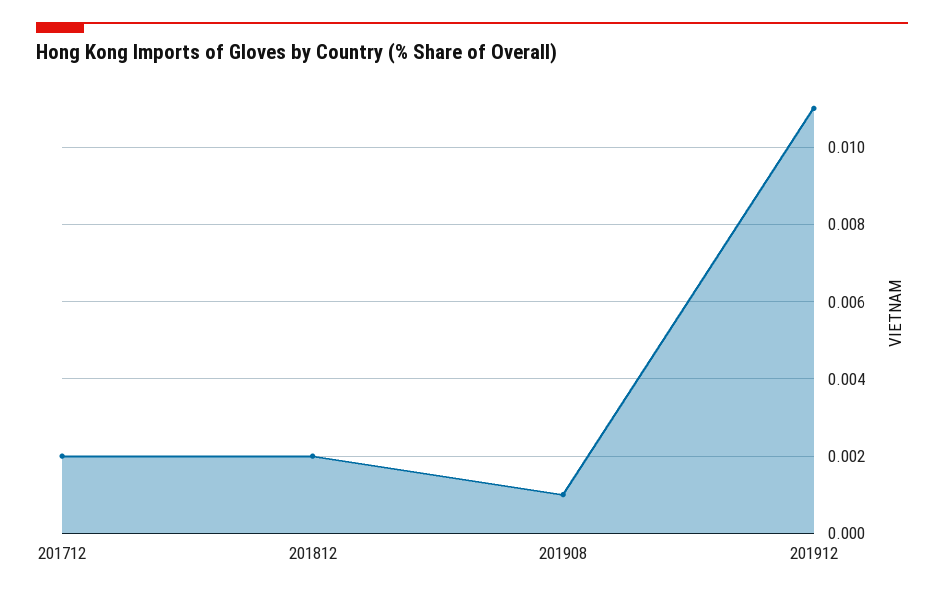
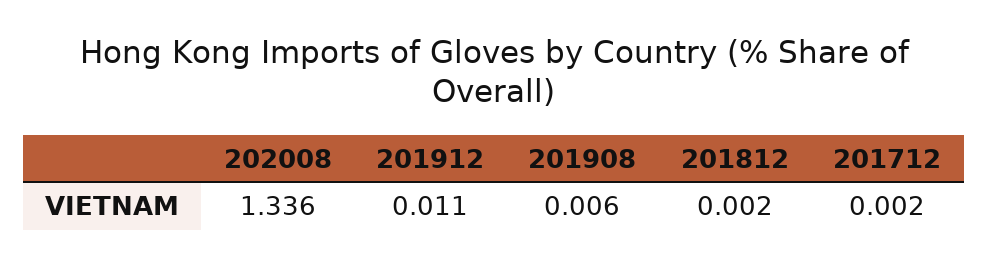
201908: 0.001 -> 0.006
202008: none -> 1.336

